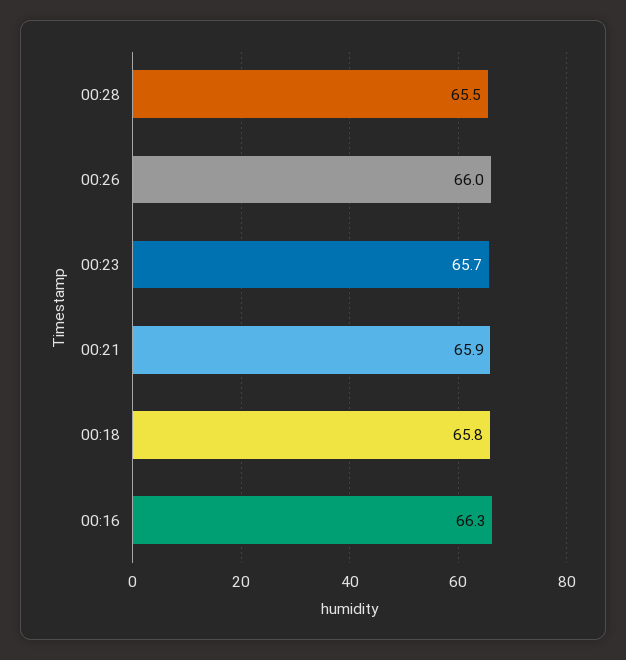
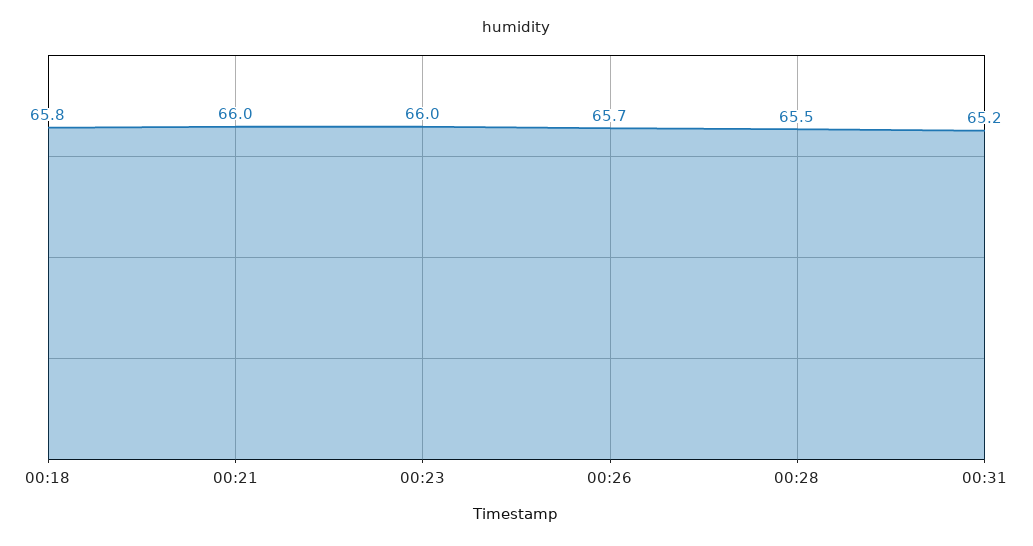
00:26: 66 -> 65.7
00:23: 65.7 -> 66
00:21: 65.9 -> 66
00:16: 66.3 -> none
00:31: none -> 65.2

